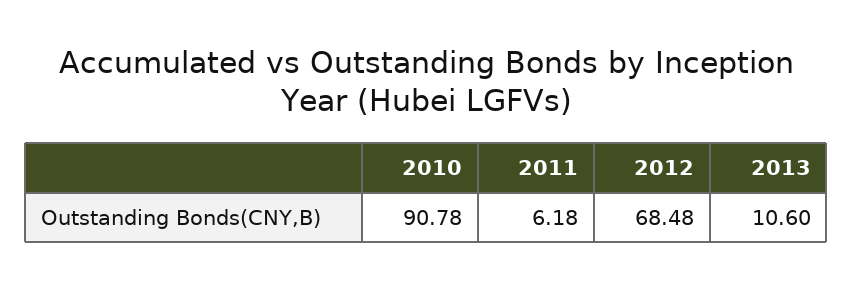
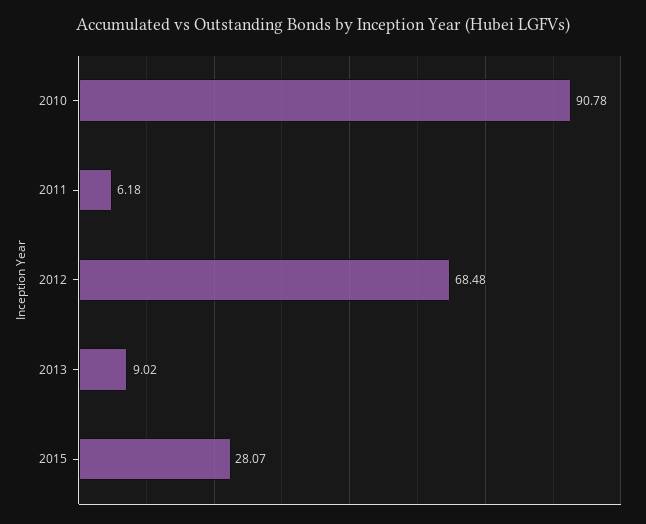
2013: 10.6 -> 9.02
2015: none -> 28.07

